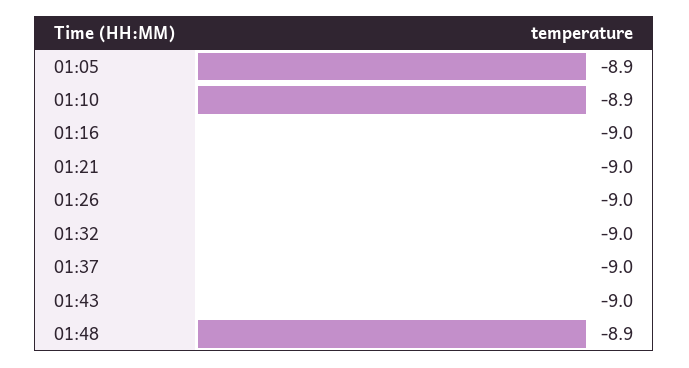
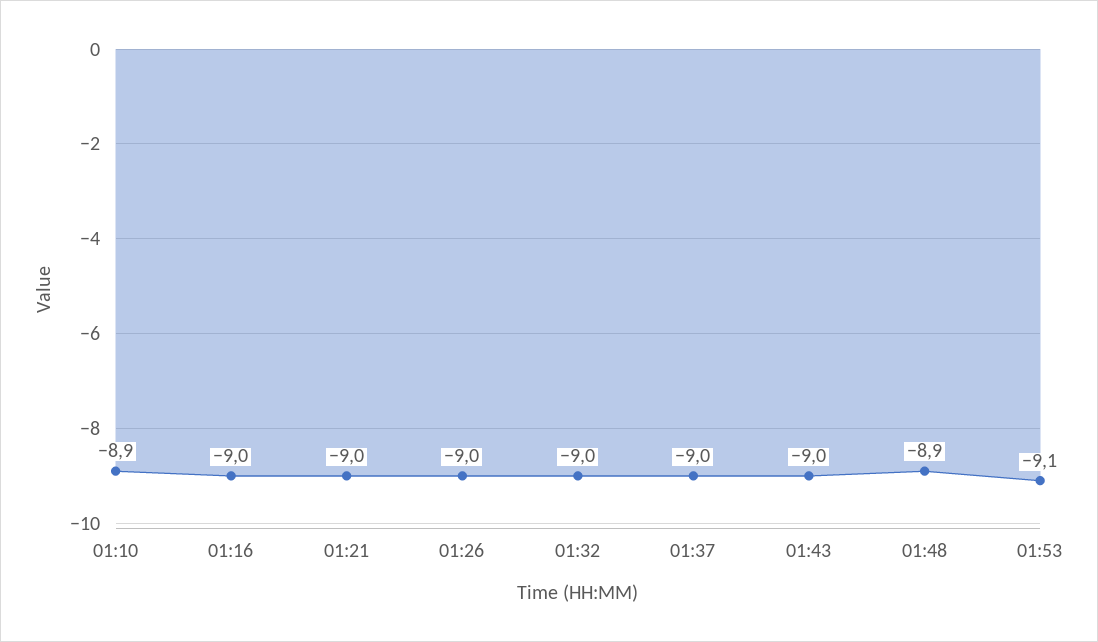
01:05: -8.9 -> none
01:53: none -> -9.1

